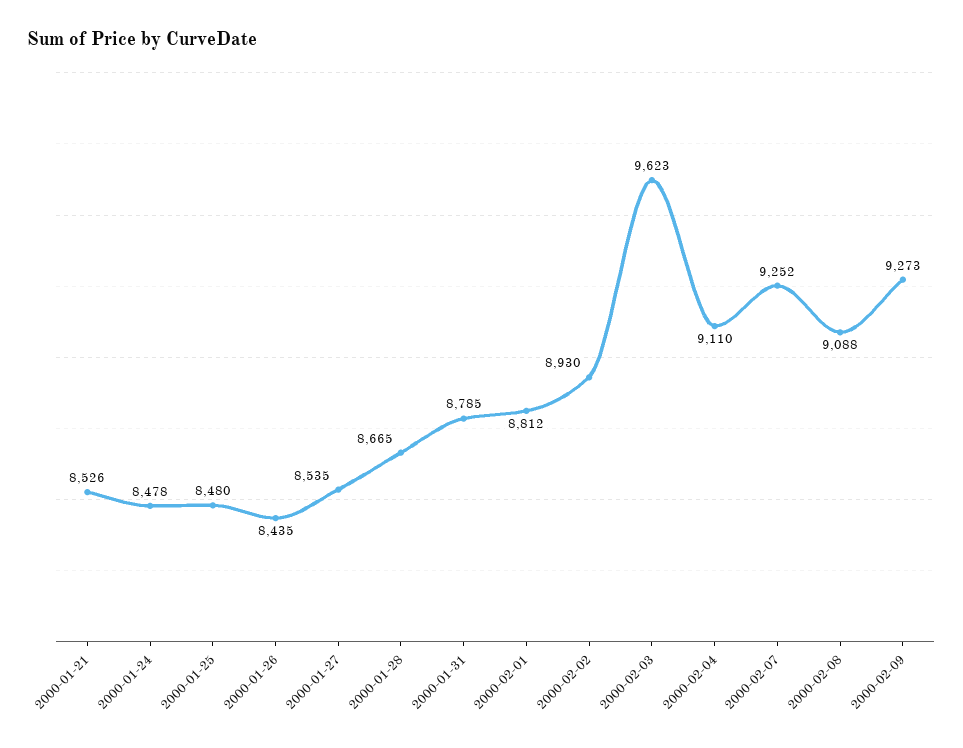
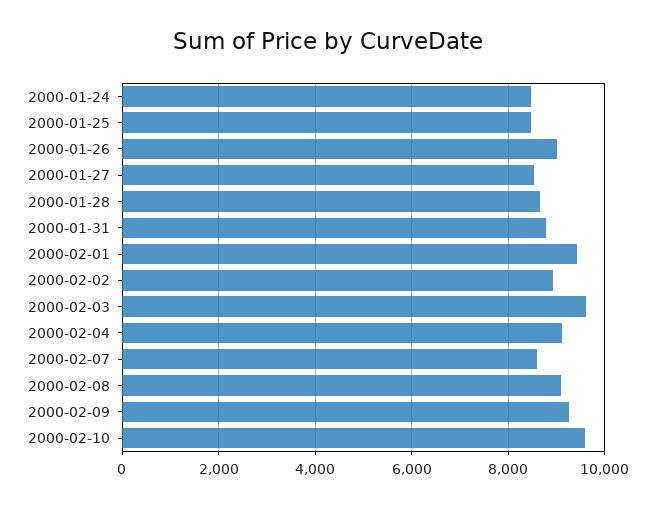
2000-01-21: 8526 -> none
2000-01-26: 8435 -> 9000
2000-02-01: 8812 -> 9400
2000-02-07: 9252 -> 8600
2000-02-10: none -> 9600

